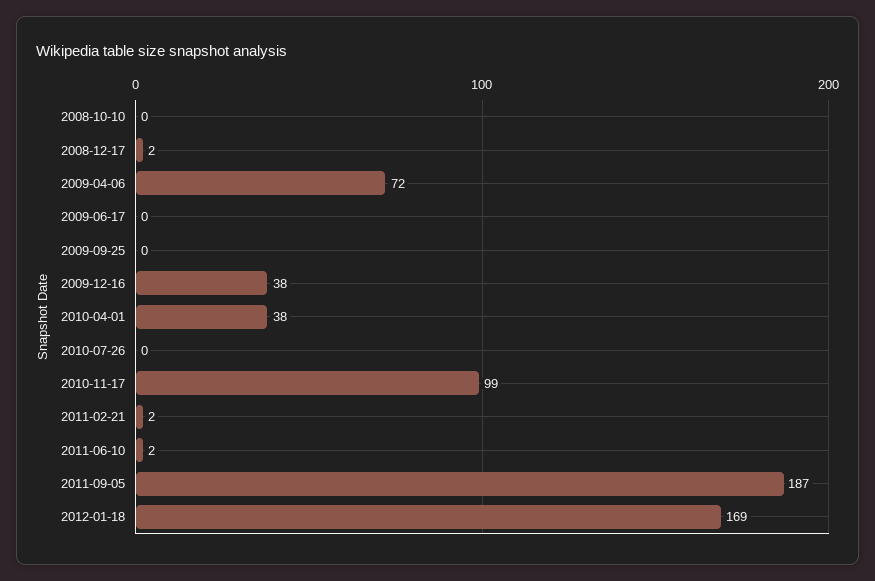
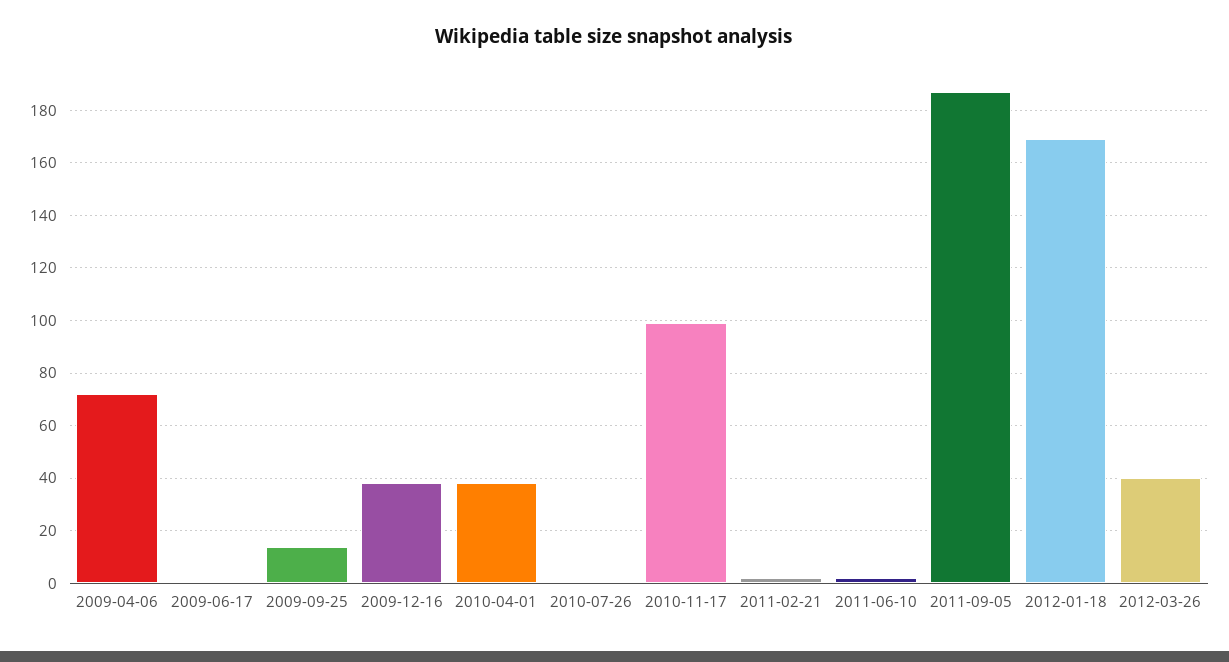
2008-10-10: 0 -> none
2008-12-17: 2 -> none
2009-09-25: 0 -> 15
2012-03-26: none -> 40

